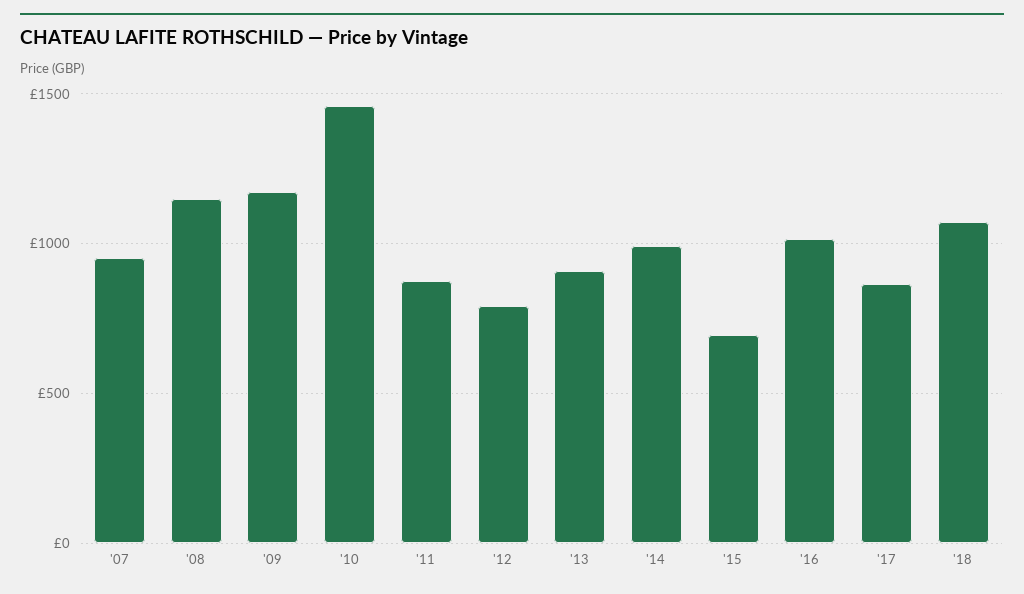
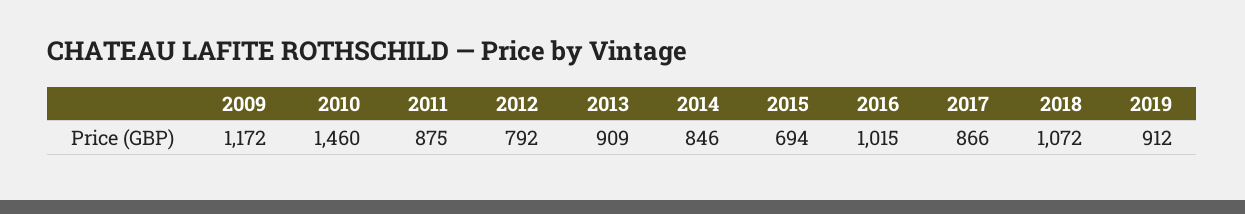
'07: 950 -> none
'08: 1150 -> none
'14: 1000 -> 846
2019: none -> 912

